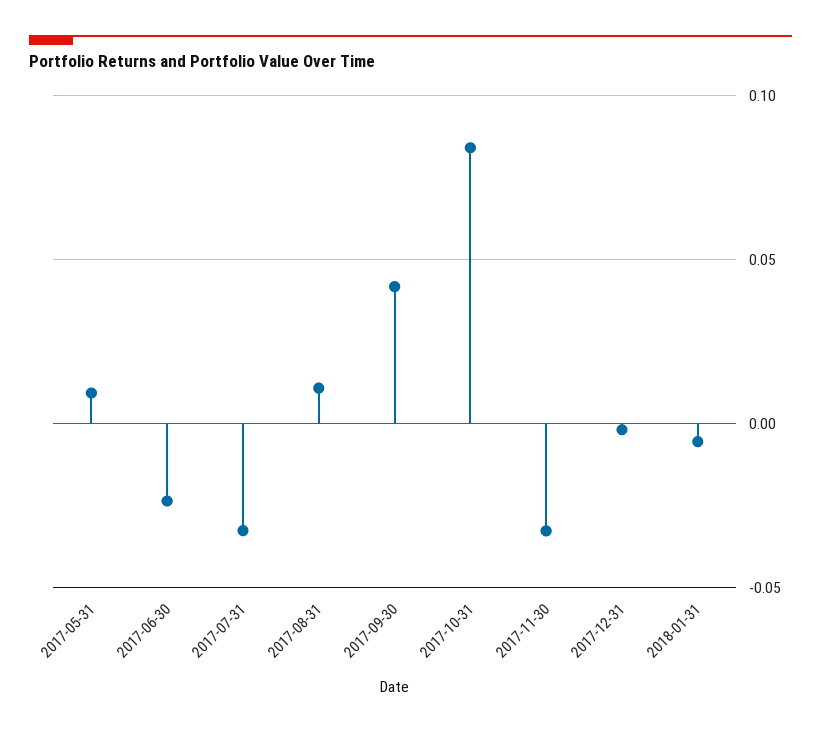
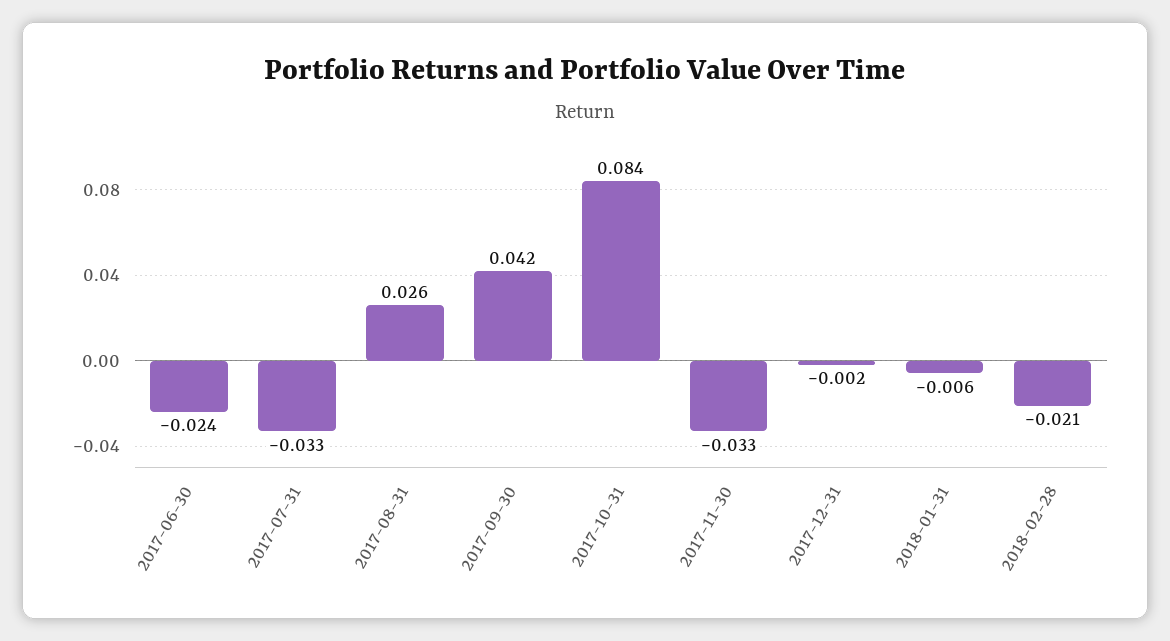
2017-05-31: 0.01 -> none
2017-08-31: 0.01 -> 0.026
2018-02-28: none -> -0.021

